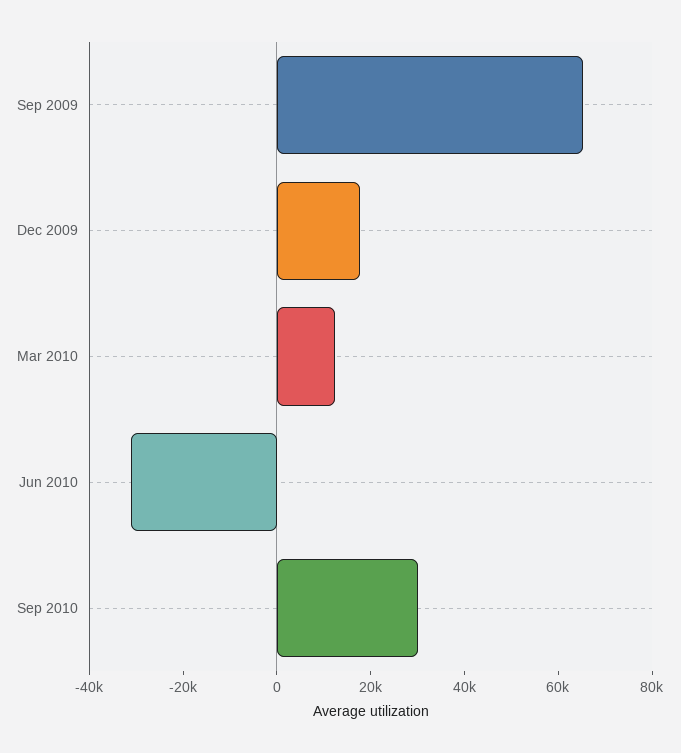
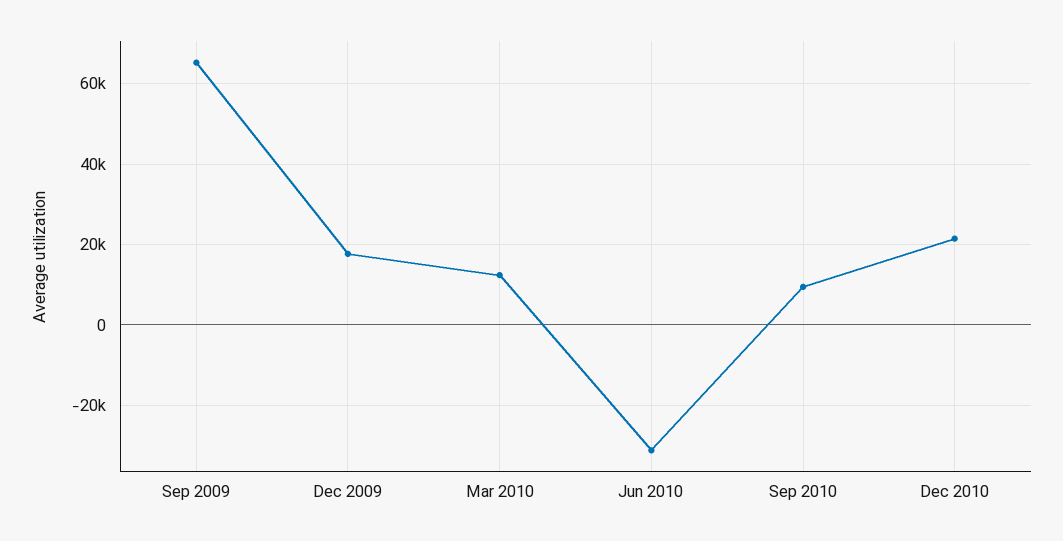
Sep 2010: 30000 -> 10000
Dec 2010: none -> 22000

